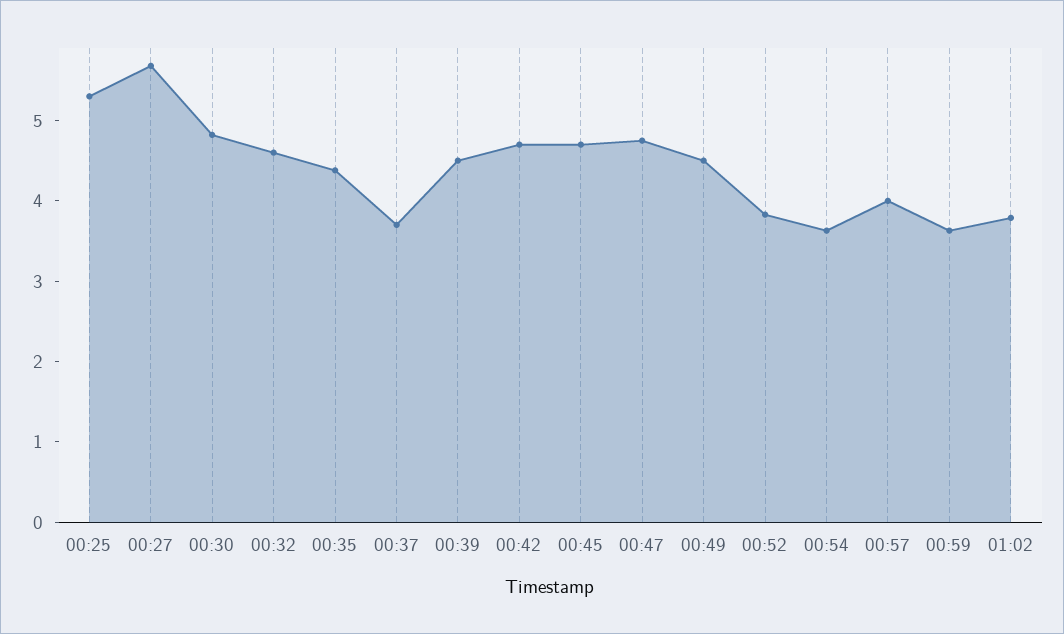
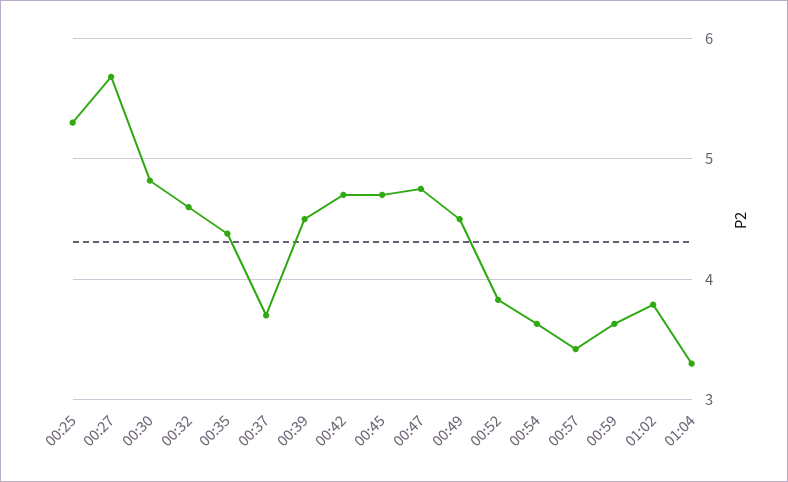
00:57: 4 -> 3.4
01:04: none -> 3.3

